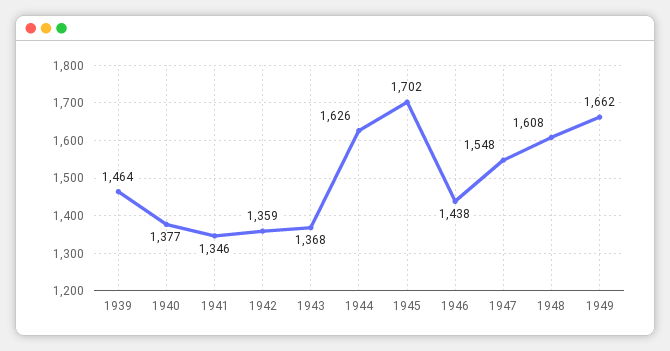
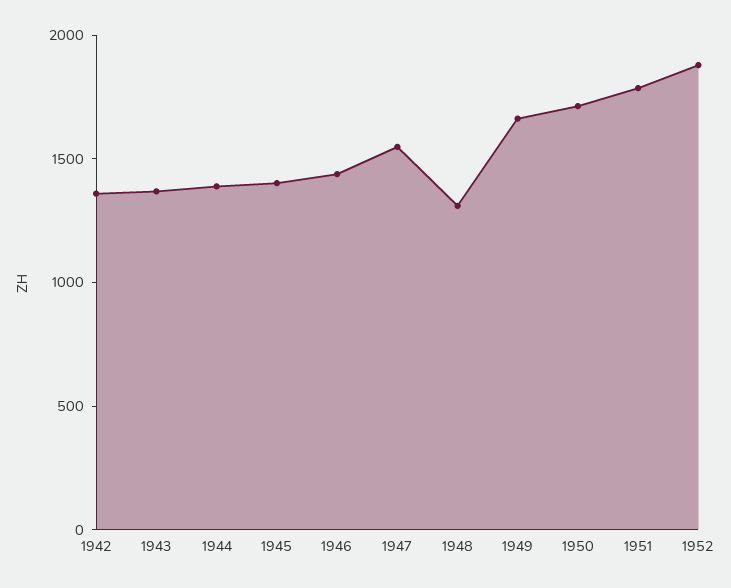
1939: 1464 -> none
1940: 1377 -> none
1941: 1346 -> none
1944: 1626 -> 1400
1945: 1702 -> 1400
1948: 1608 -> 1300
1950: none -> 1700
1951: none -> 1800
1952: none -> 1900

